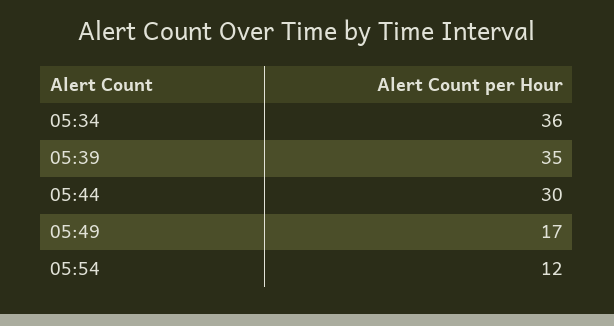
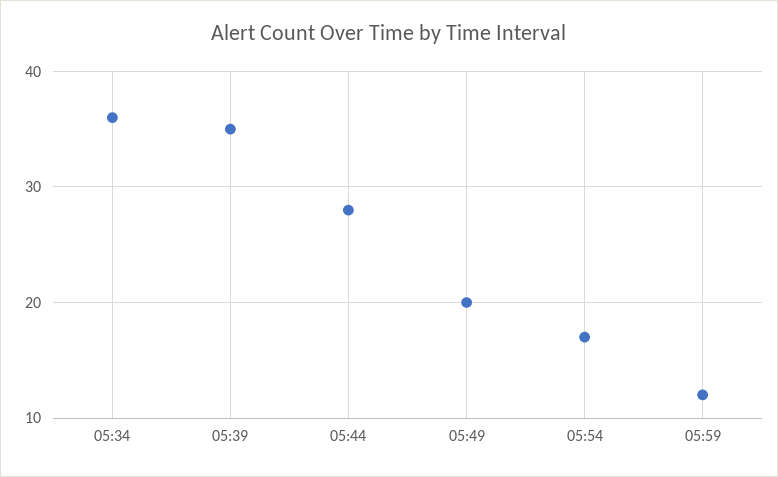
05:44: 30 -> 28
05:49: 17 -> 20
05:54: 12 -> 17
05:59: none -> 12

